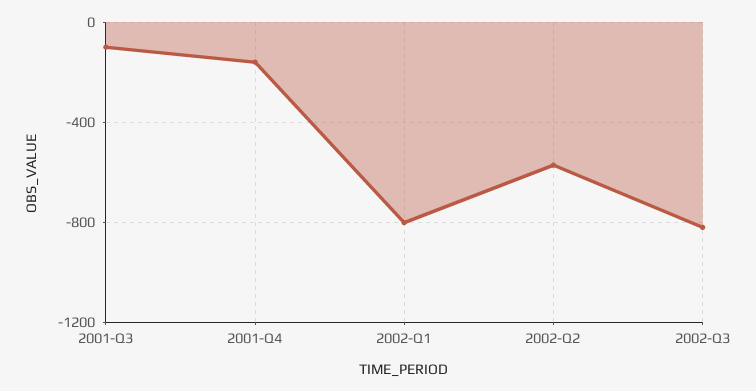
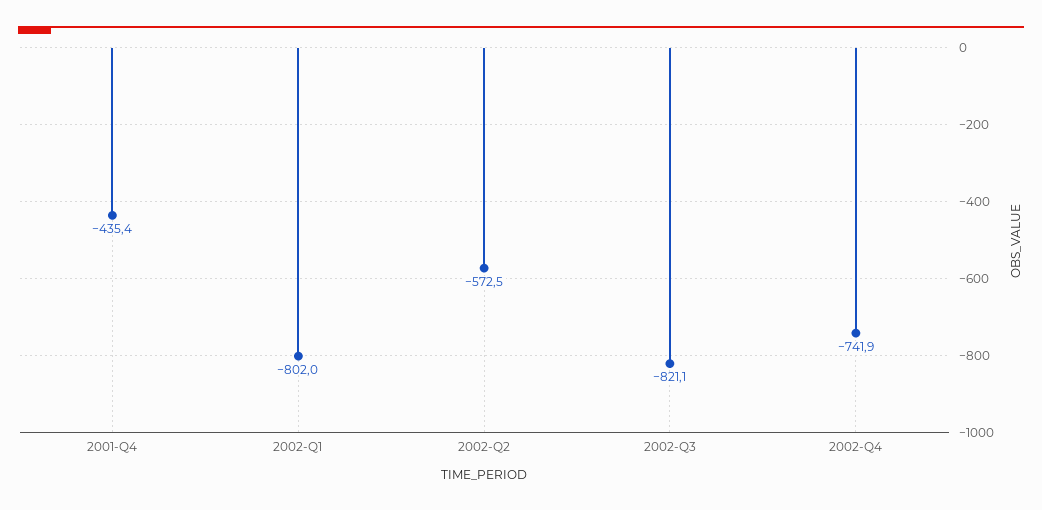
2001-Q3: -100 -> none
2001-Q4: -150 -> -435.4
2002-Q4: none -> -741.9

